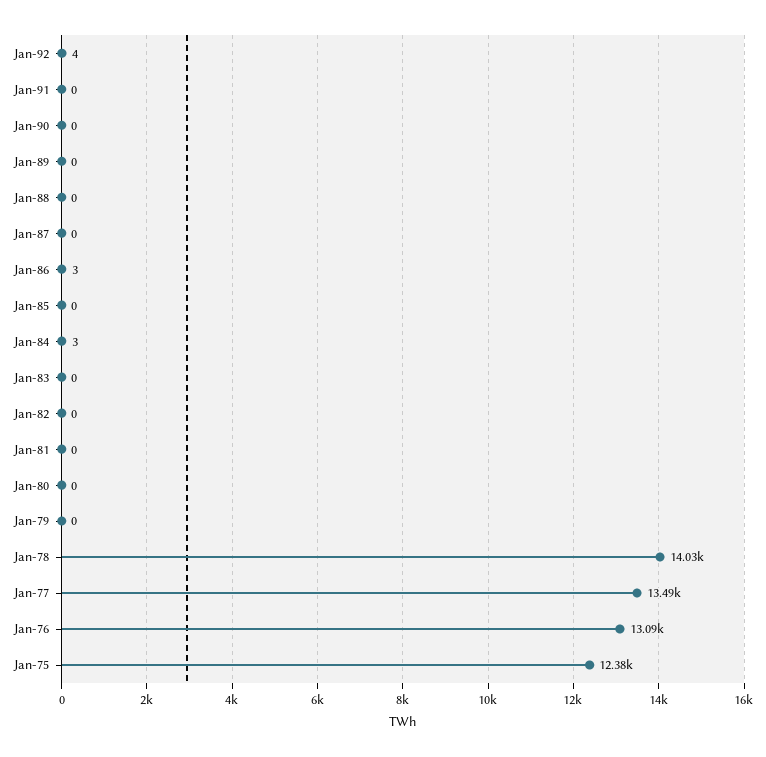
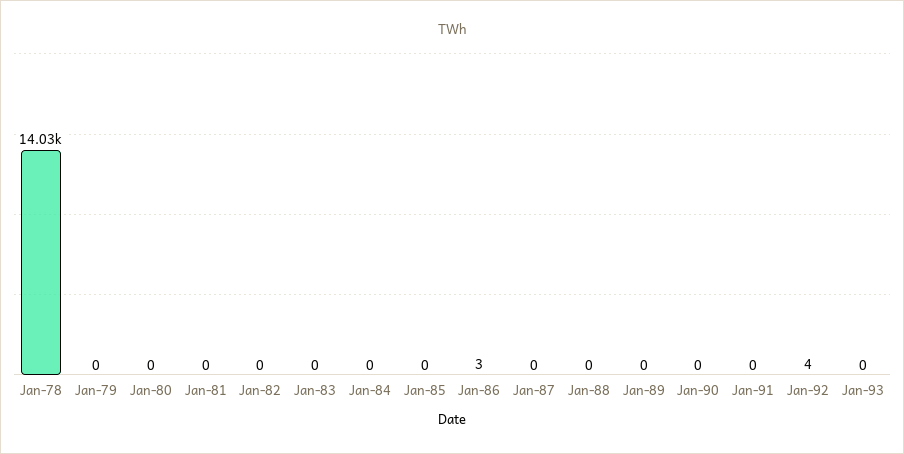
Jan-84: 3 -> 0
Jan-77: 13490 -> none
Jan-76: 13090 -> none
Jan-75: 12380 -> none
Jan-93: none -> 0

